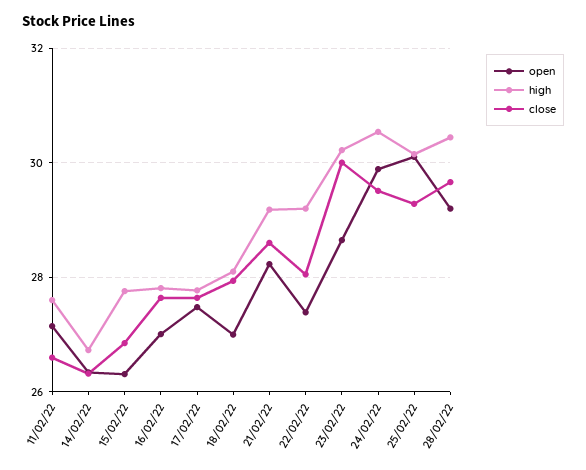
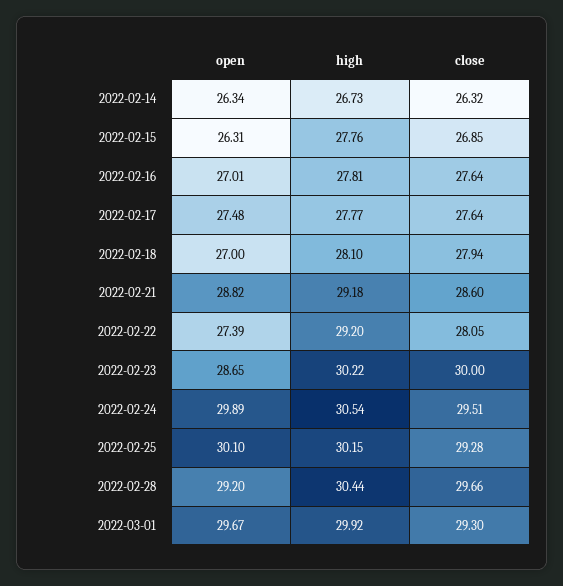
open, 11/02/22: 27.2 -> none
high, 11/02/22: 27.6 -> none
close, 11/02/22: 26.6 -> none
open, 21/02/22: 28.2 -> 28.82
open, 2022-03-01: none -> 29.67
high, 2022-03-01: none -> 29.92
close, 2022-03-01: none -> 29.3

